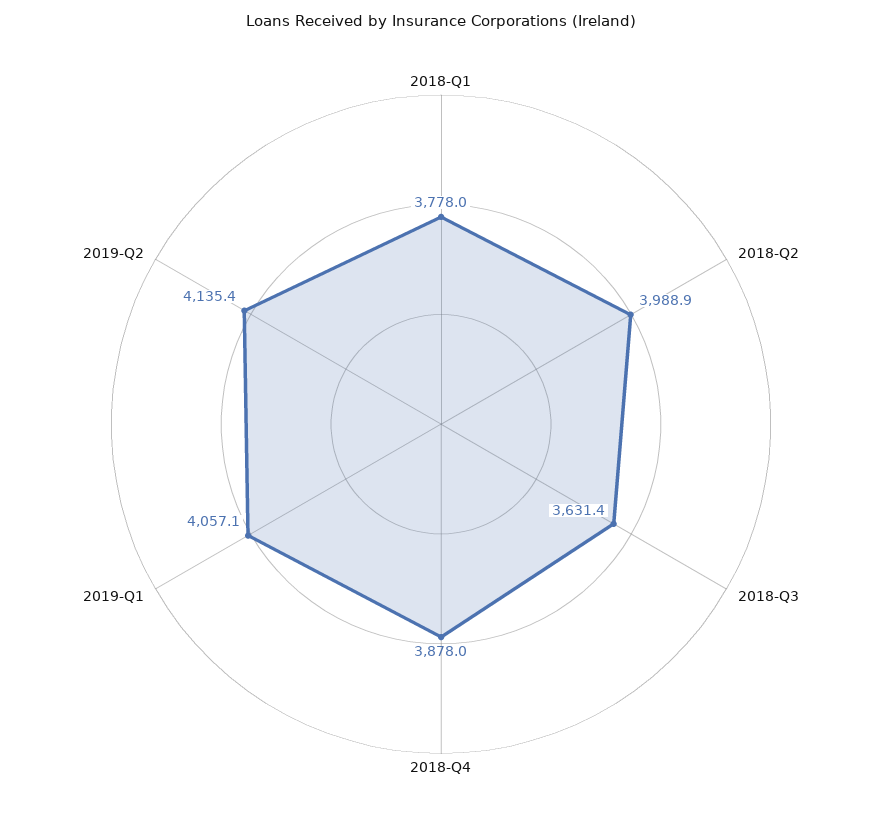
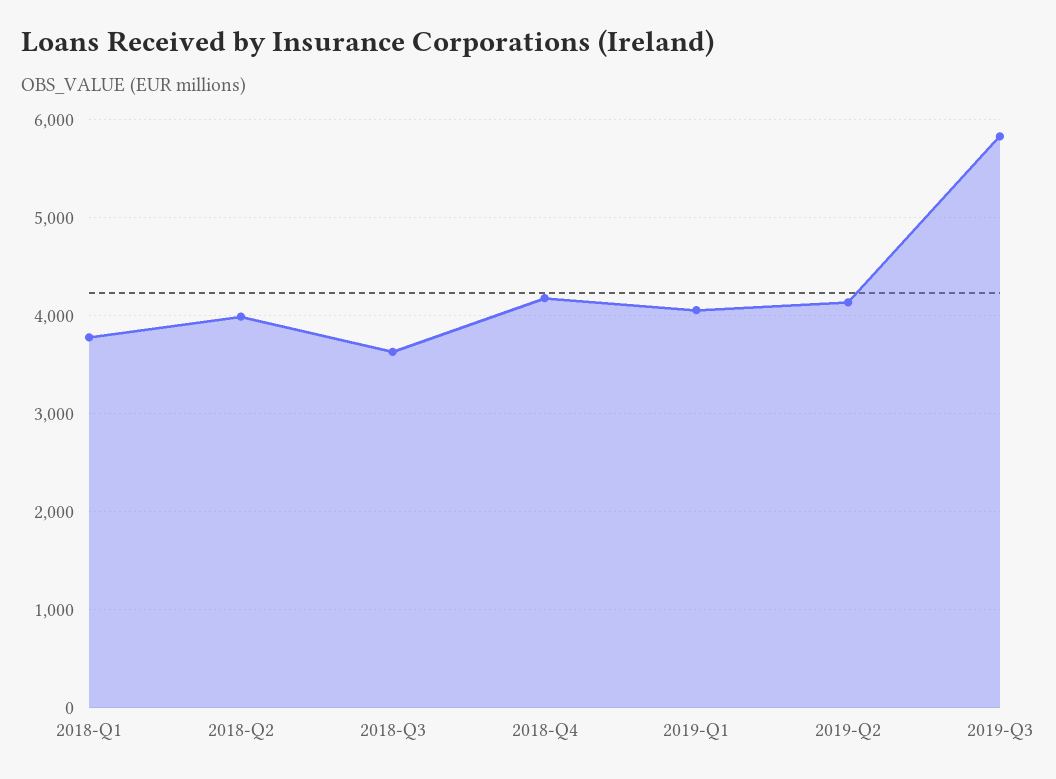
2018-Q4: 3878 -> 4200
2019-Q3: none -> 5800

